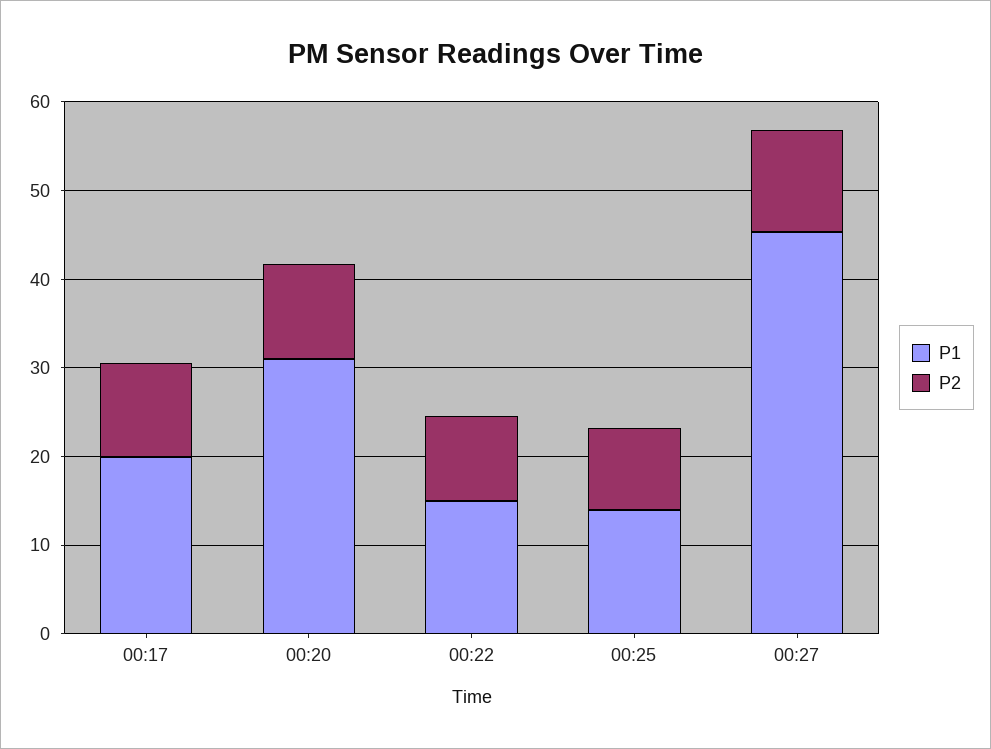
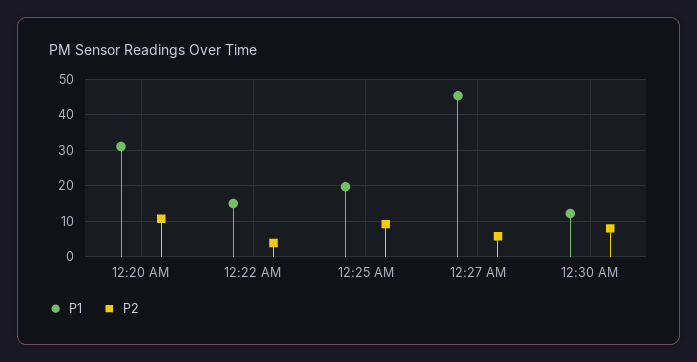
P1, 00:17: 20 -> none
P2, 00:17: 10 -> none
P2, 00:22: 10 -> 4
P1, 00:25: 14 -> 20
P2, 00:27: 12 -> 6
P1, 12:30 AM: none -> 12
P2, 12:30 AM: none -> 8

